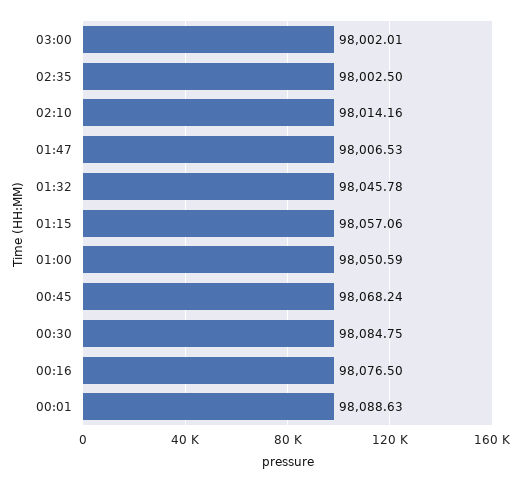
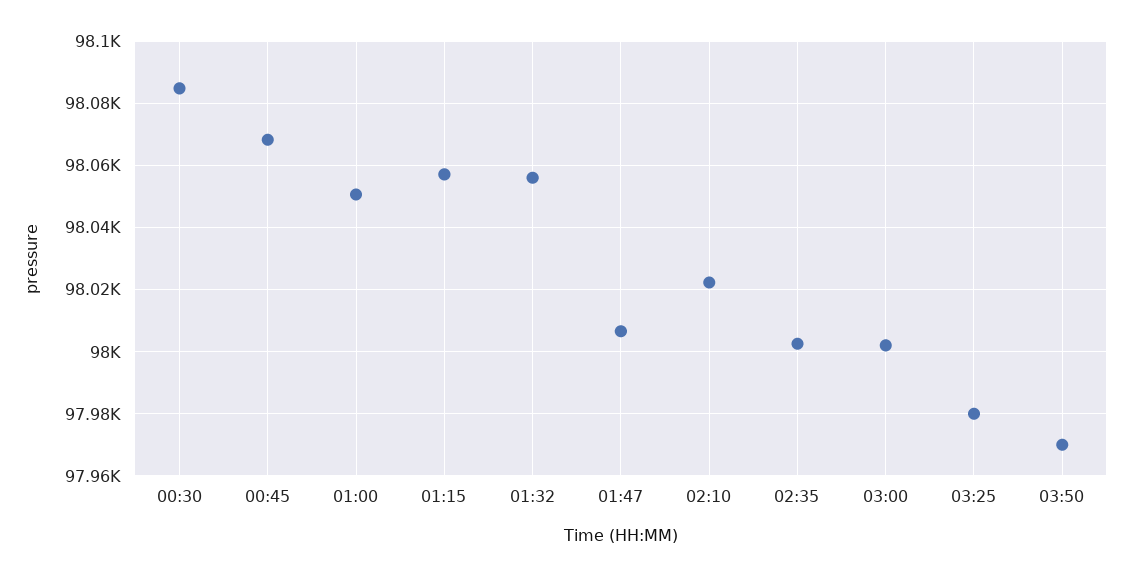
02:10: 98014.16 -> 98022
01:32: 98045.78 -> 98056
00:16: 98076.5 -> none
00:01: 98088.63 -> none
03:25: none -> 97980
03:50: none -> 97970

